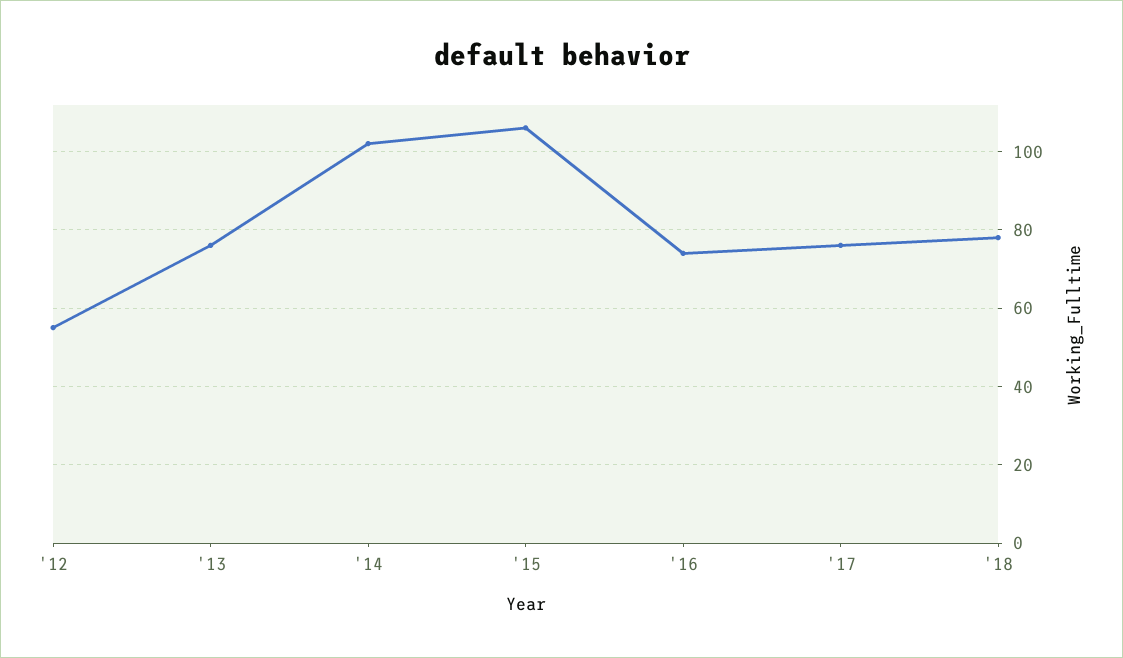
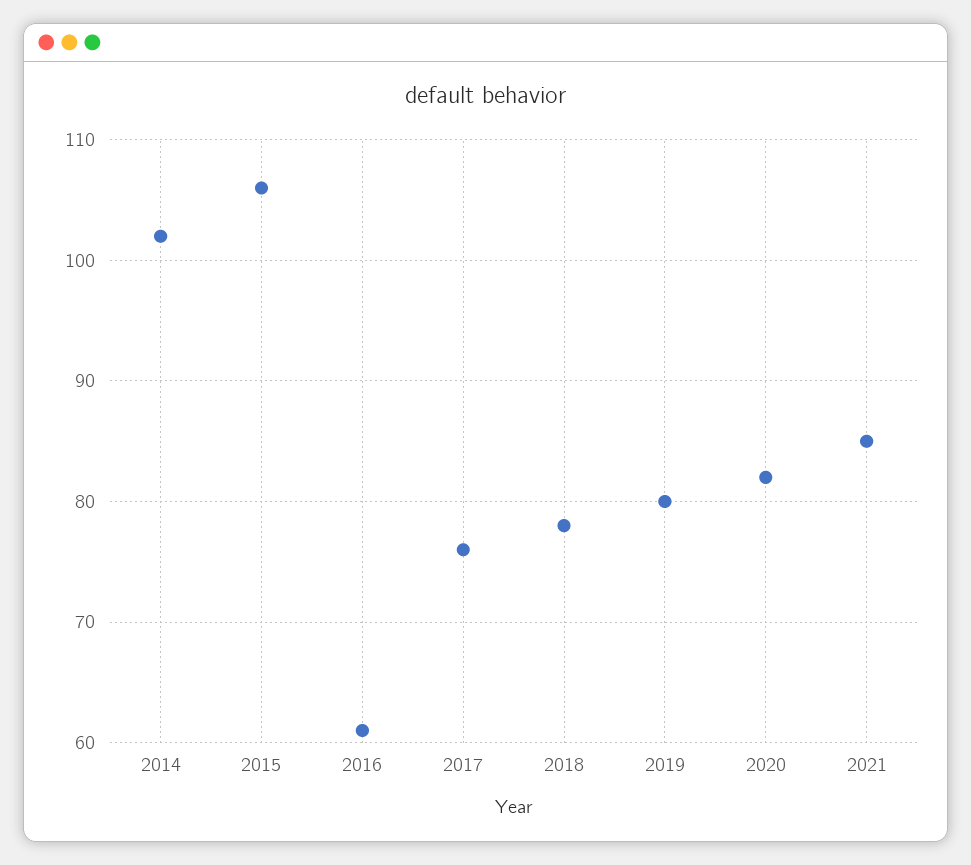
'12: 55 -> none
'13: 75 -> none
'16: 75 -> 61
2019: none -> 80
2020: none -> 82
2021: none -> 85

